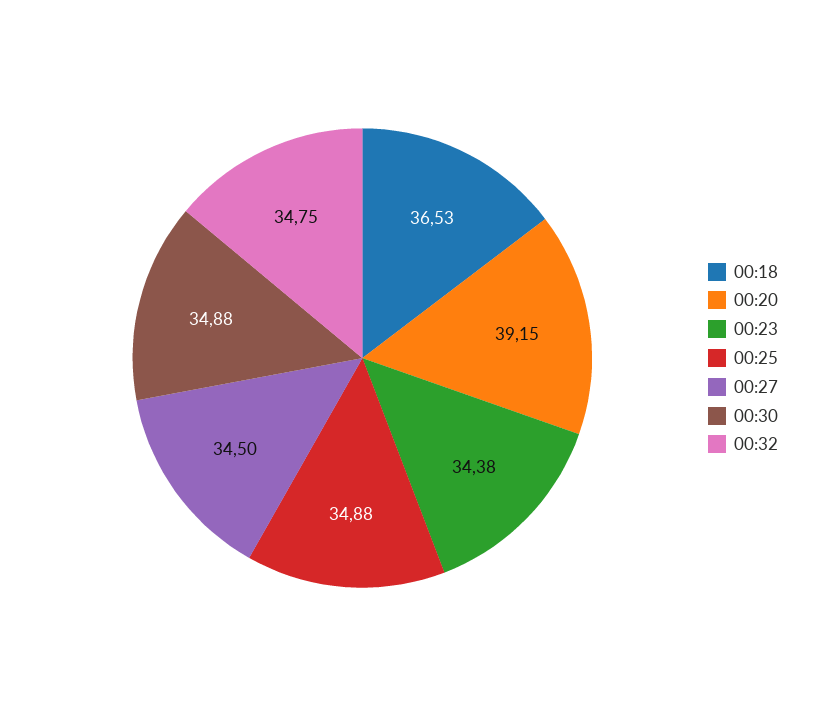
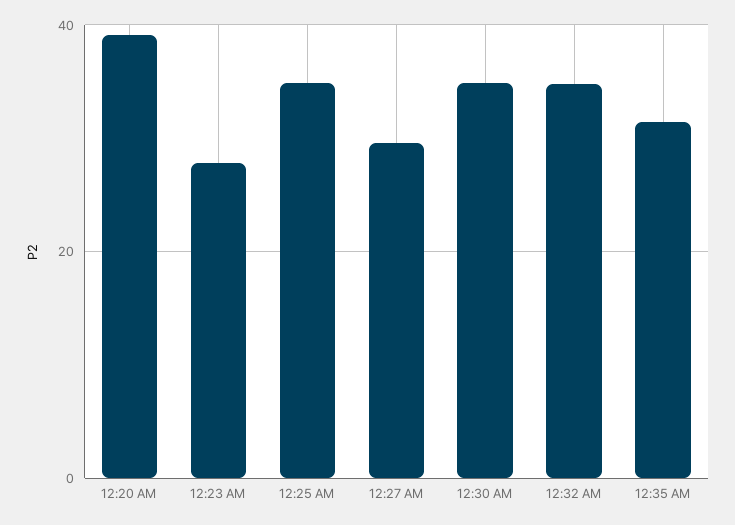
00:18: 36.53 -> none
00:23: 34.38 -> 28
00:27: 34.5 -> 30
12:35 AM: none -> 32

